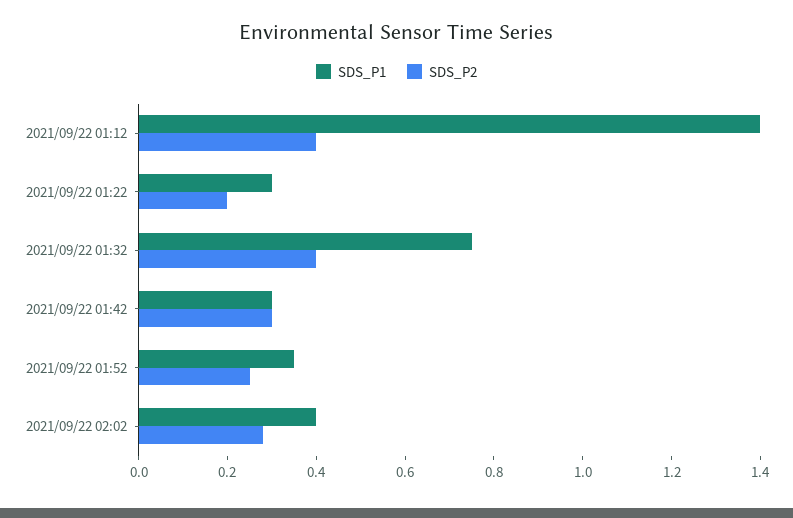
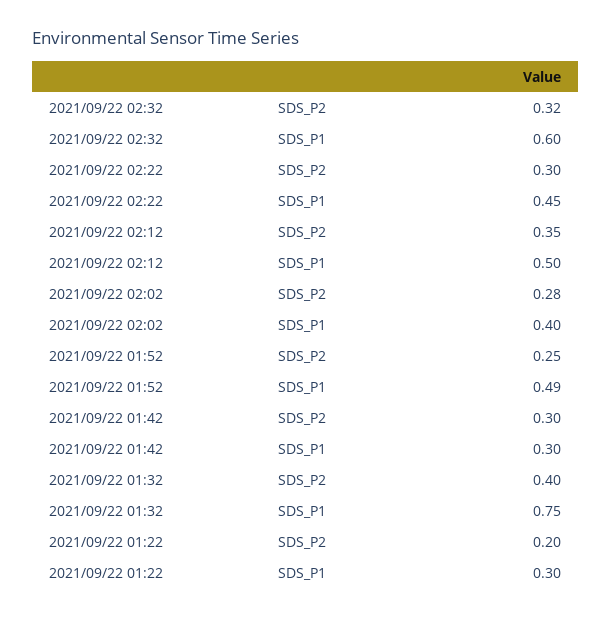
SDS_P1, 2021/09/22 01:12: 1.4 -> none
SDS_P2, 2021/09/22 01:12: 0.4 -> none
SDS_P1, 2021/09/22 01:52: 0.35 -> 0.49
SDS_P2, 2021/09/22 02:32: none -> 0.32
SDS_P1, 2021/09/22 02:32: none -> 0.6
SDS_P2, 2021/09/22 02:22: none -> 0.3
SDS_P1, 2021/09/22 02:22: none -> 0.45
SDS_P2, 2021/09/22 02:12: none -> 0.35
SDS_P1, 2021/09/22 02:12: none -> 0.5

